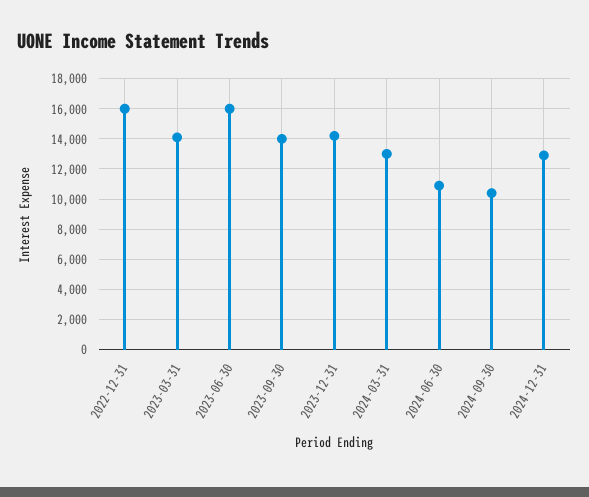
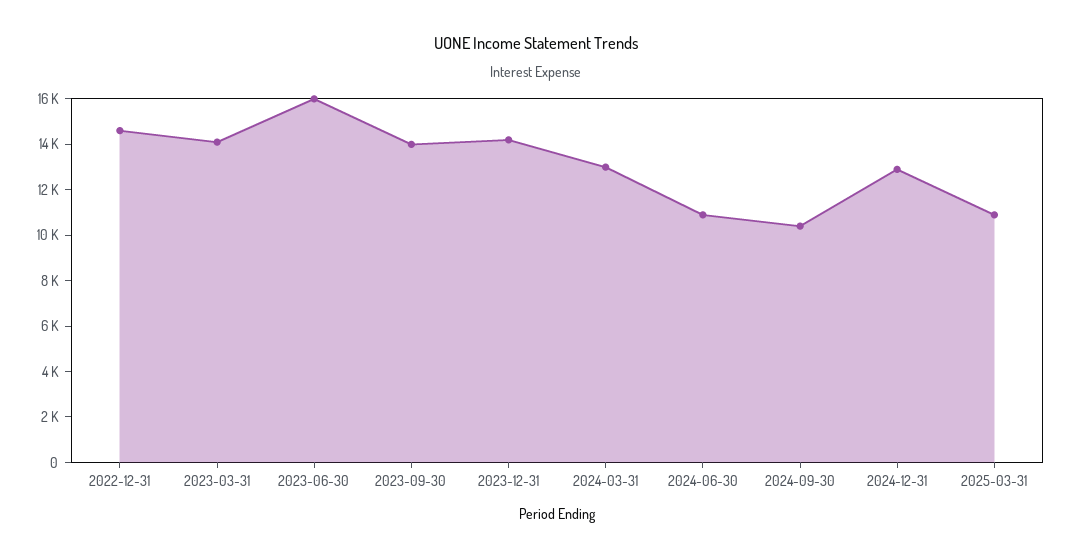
2022-12-31: 16000 -> 14500
2025-03-31: none -> 11000

